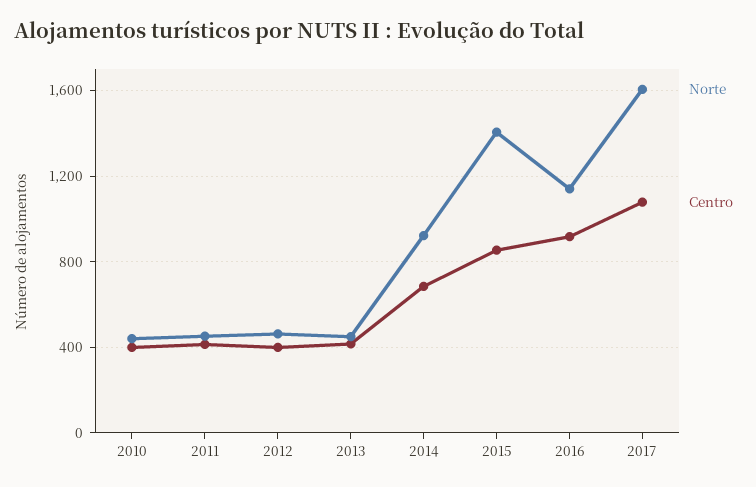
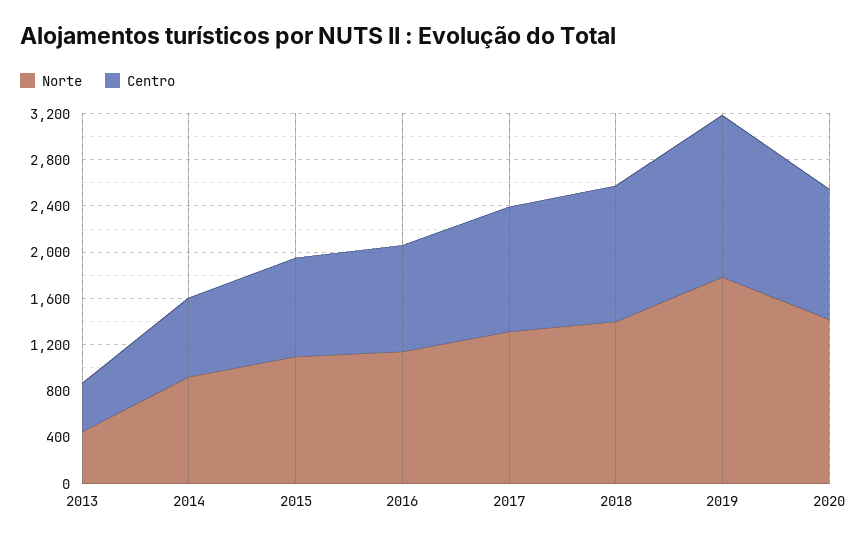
Norte, 2010: 450 -> none
Centro, 2010: 400 -> none
Norte, 2011: 450 -> none
Centro, 2011: 400 -> none
Norte, 2012: 450 -> none
Centro, 2012: 400 -> none
Norte, 2015: 1400 -> 1100
Norte, 2017: 1600 -> 1300
Norte, 2018: none -> 1400
Centro, 2018: none -> 1200
Norte, 2019: none -> 1800
Centro, 2019: none -> 1400
Norte, 2020: none -> 1400
Centro, 2020: none -> 1100

